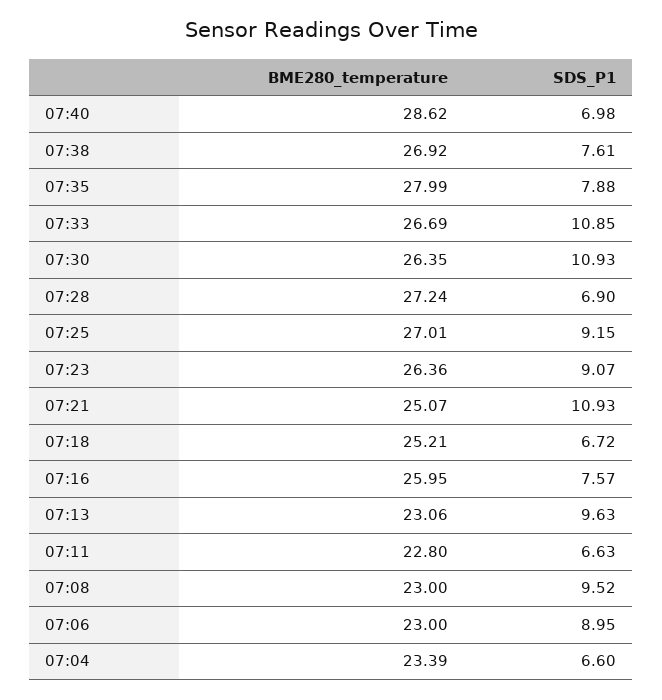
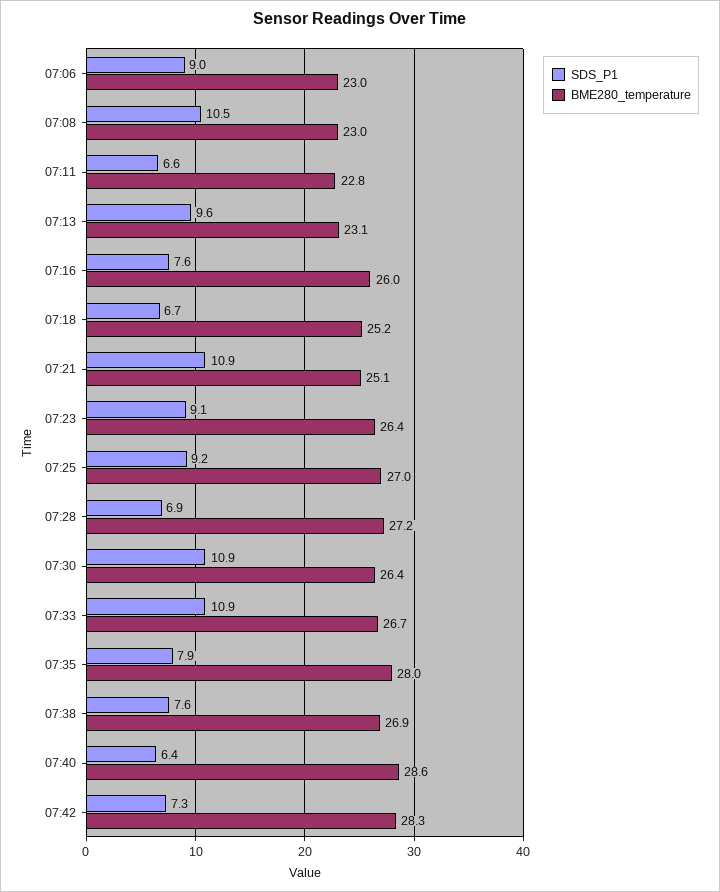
SDS_P1, 07:40: 6.98 -> 6.4
SDS_P1, 07:08: 9.52 -> 10.5
BME280_temperature, 07:04: 23.39 -> none
SDS_P1, 07:04: 6.6 -> none
SDS_P1, 07:42: none -> 7.3
BME280_temperature, 07:42: none -> 28.3

